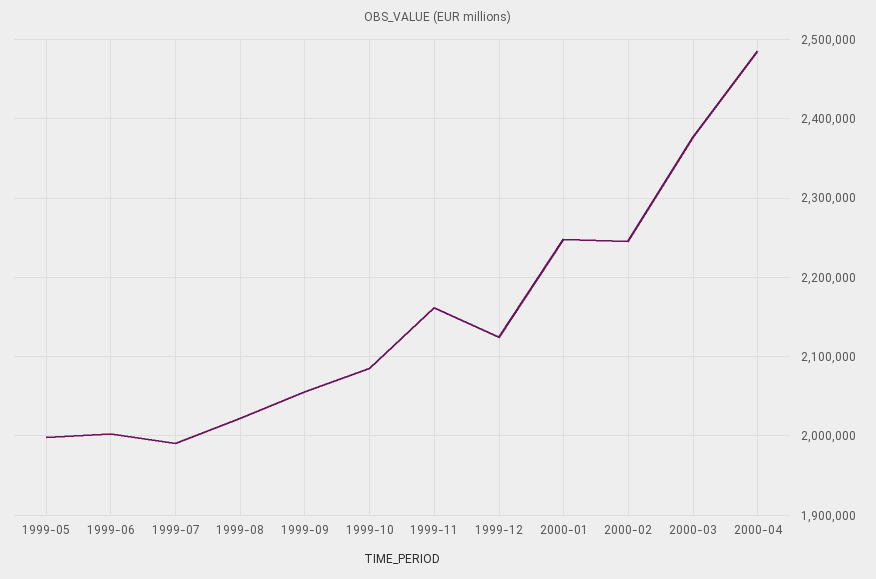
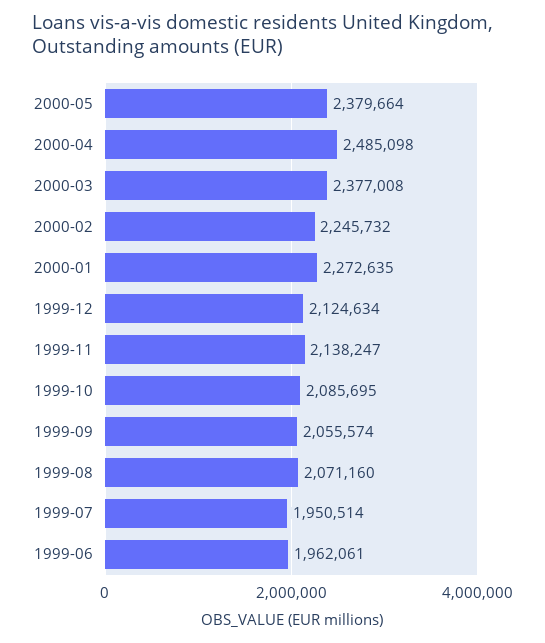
1999-05: 2000000 -> none
1999-06: 2000000 -> 1962061
1999-07: 1990000 -> 1950514
1999-08: 2020000 -> 2071160
1999-11: 2160000 -> 2138247
2000-01: 2250000 -> 2272635
2000-05: none -> 2379664

